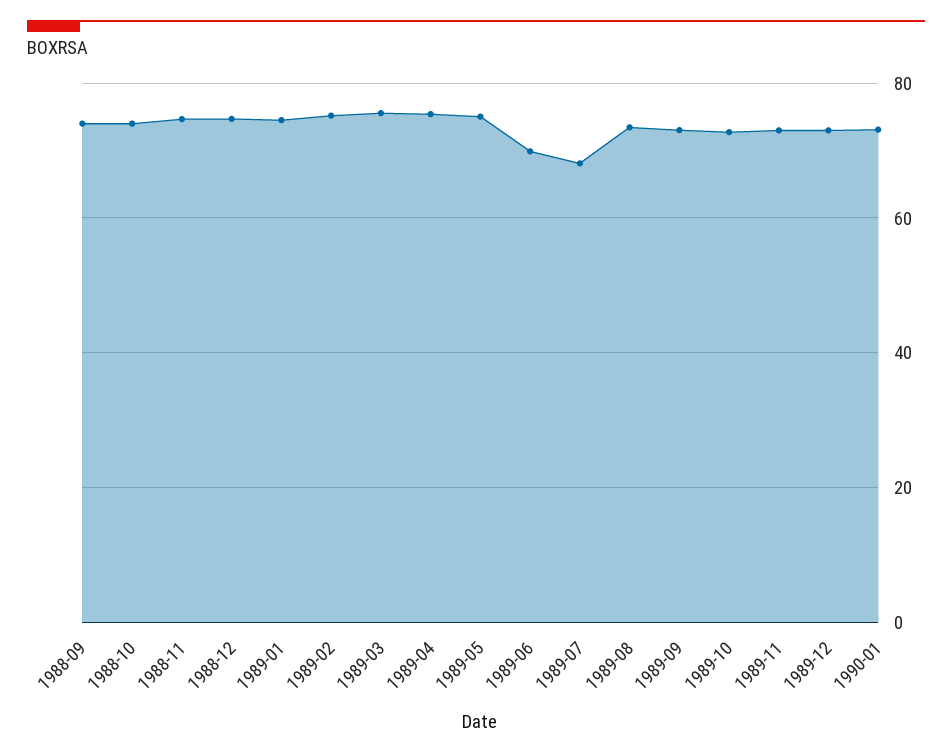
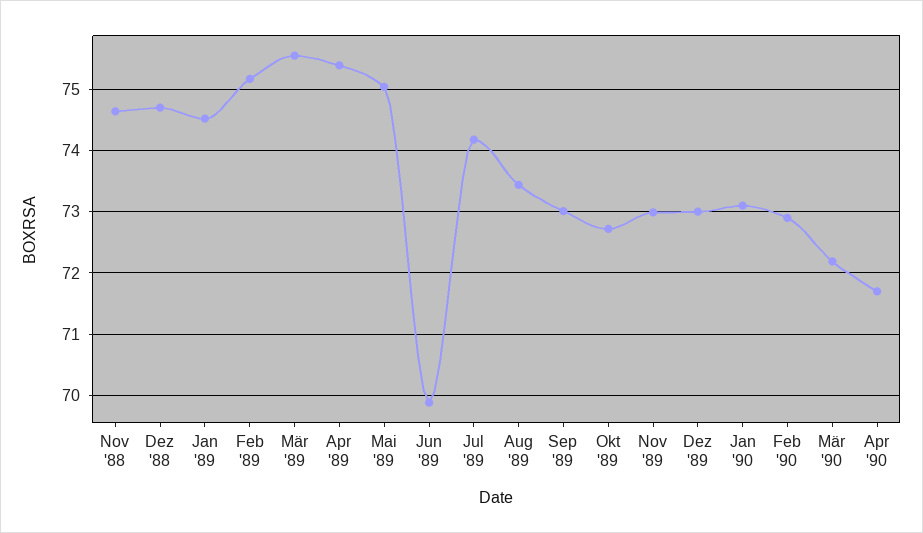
1988-09: 74 -> none
1988-10: 74 -> none
1989-07: 68 -> 74.2
Feb '90: none -> 72.9
Mär '90: none -> 72.2
Apr '90: none -> 71.7

